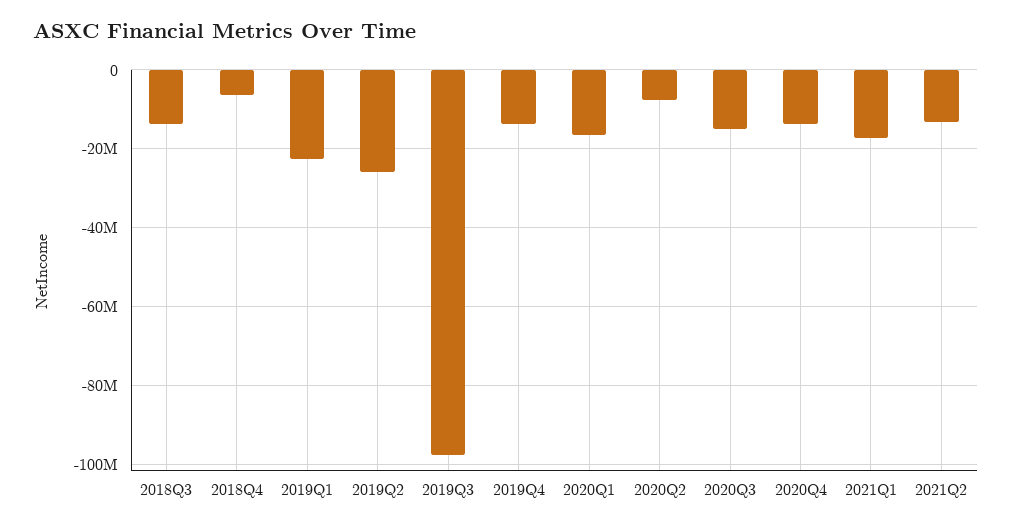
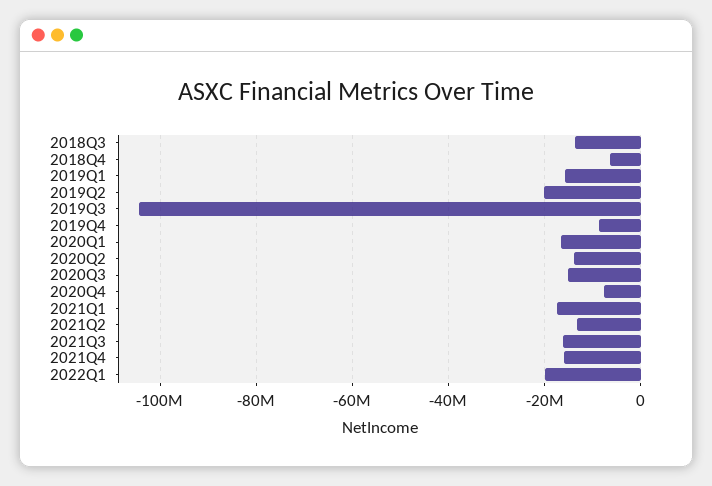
2019Q1: -22000000 -> -16000000
2019Q2: -26000000 -> -20000000
2019Q3: -98000000 -> -104000000
2019Q4: -14000000 -> -8000000
2020Q2: -8000000 -> -14000000
2020Q4: -14000000 -> -8000000
2021Q3: none -> -16000000
2021Q4: none -> -16000000
2022Q1: none -> -20000000

